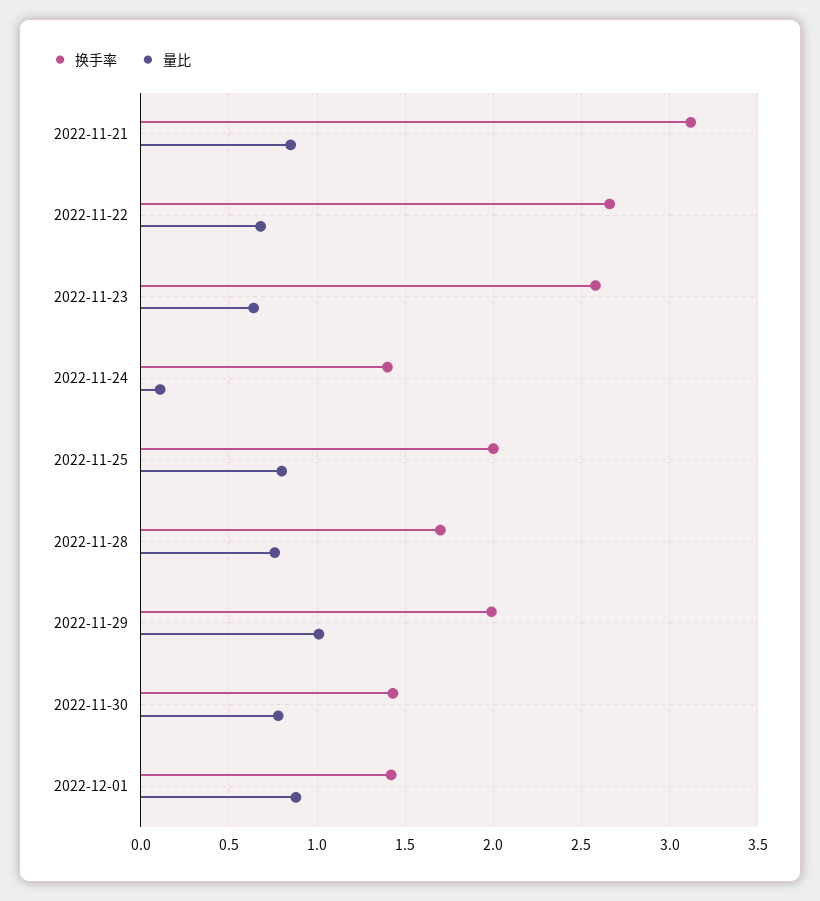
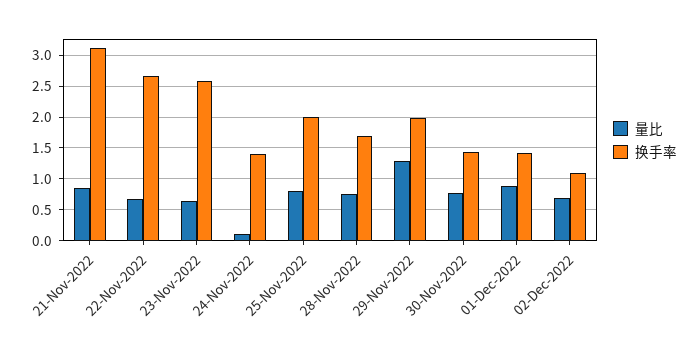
量比, 2022-11-29: 1 -> 1.3
量比, 02-Dec-2022: none -> 0.7
换手率, 02-Dec-2022: none -> 1.1

